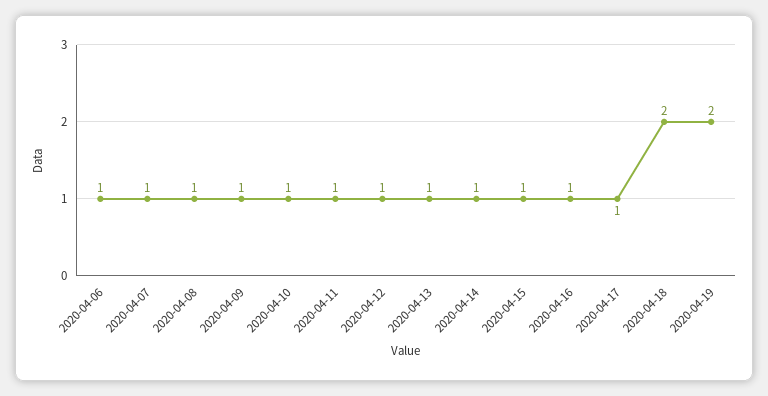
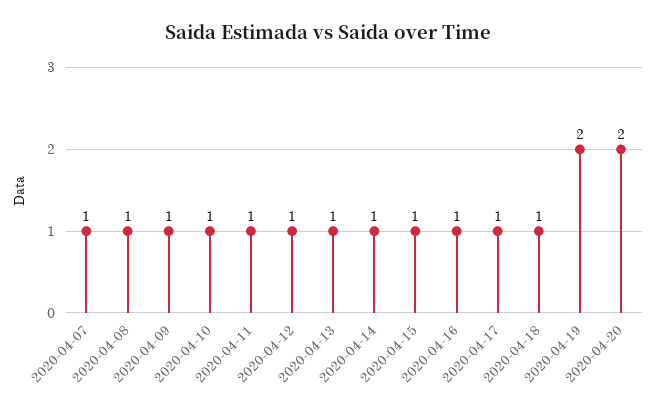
2020-04-06: 1 -> none
2020-04-18: 2 -> 1
2020-04-20: none -> 2

